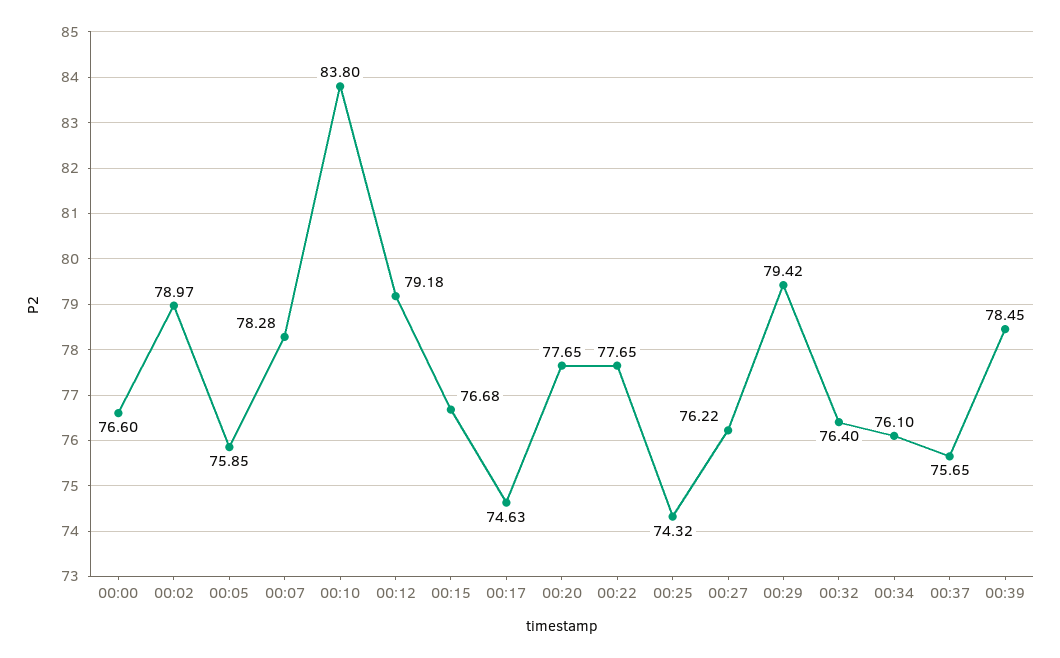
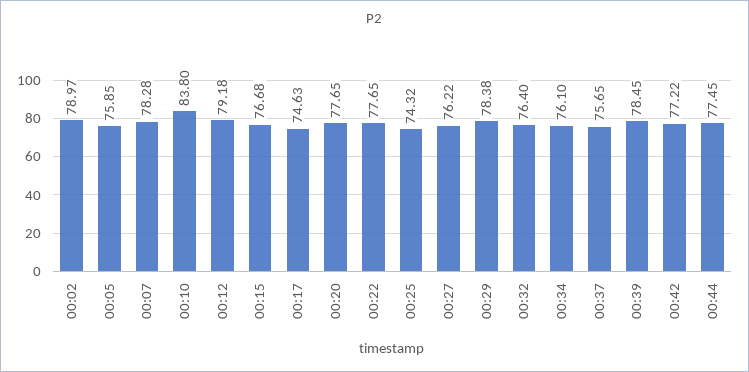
00:00: 76.6 -> none
00:29: 79.42 -> 78.38
00:42: none -> 77.22
00:44: none -> 77.45

